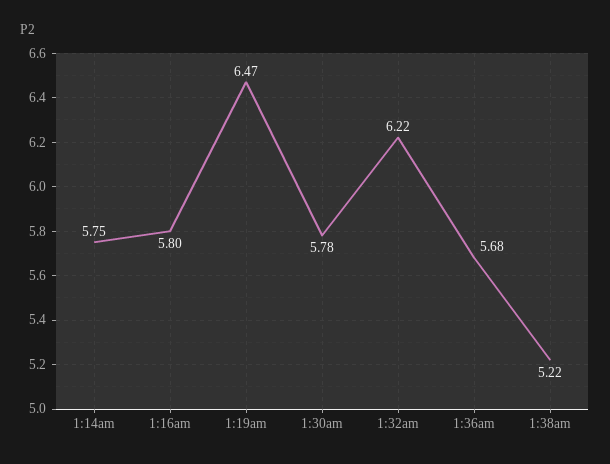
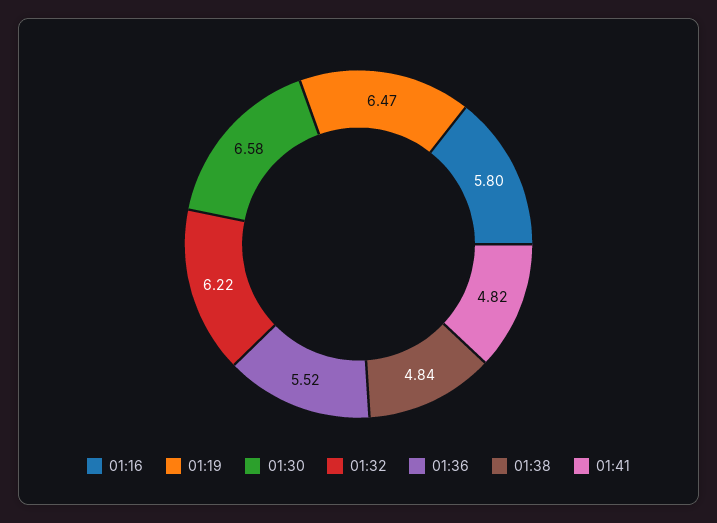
1:14am: 5.75 -> none
1:30am: 5.78 -> 6.58
1:36am: 5.68 -> 5.52
1:38am: 5.22 -> 4.84
01:41: none -> 4.82

